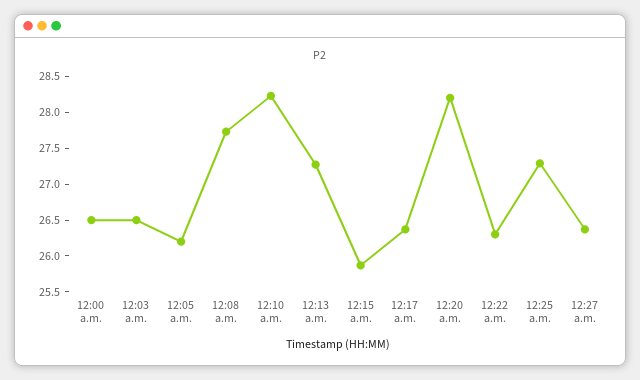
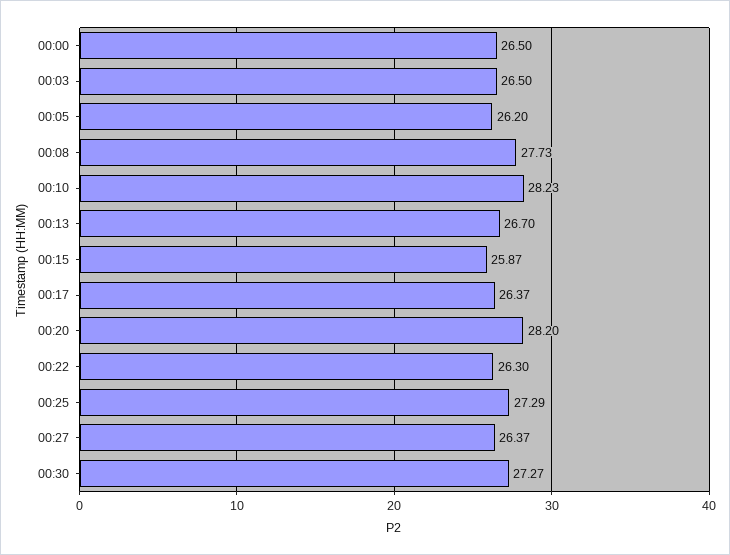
12:13 a.m.: 27.25 -> 26.7
00:30: none -> 27.27

